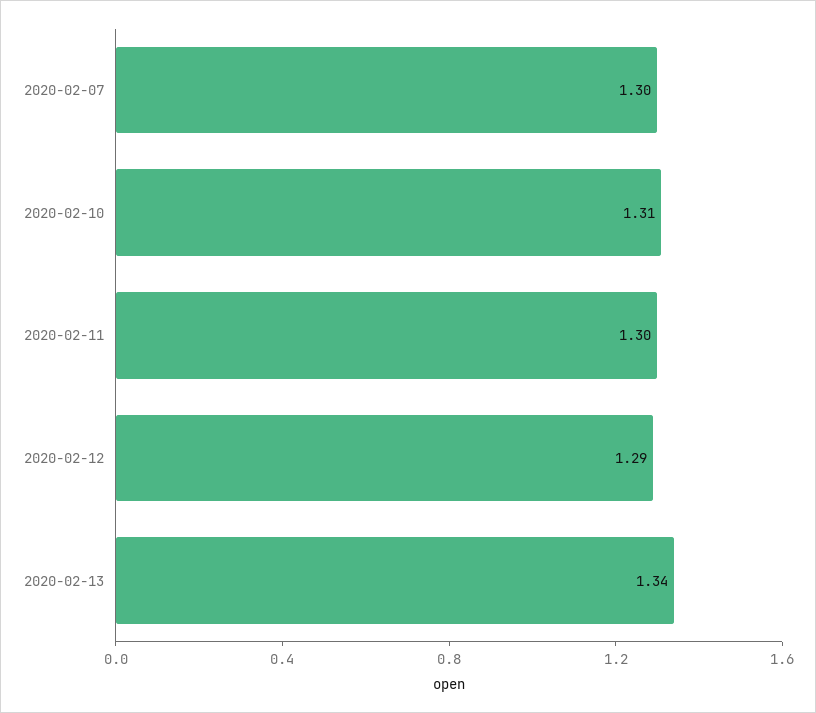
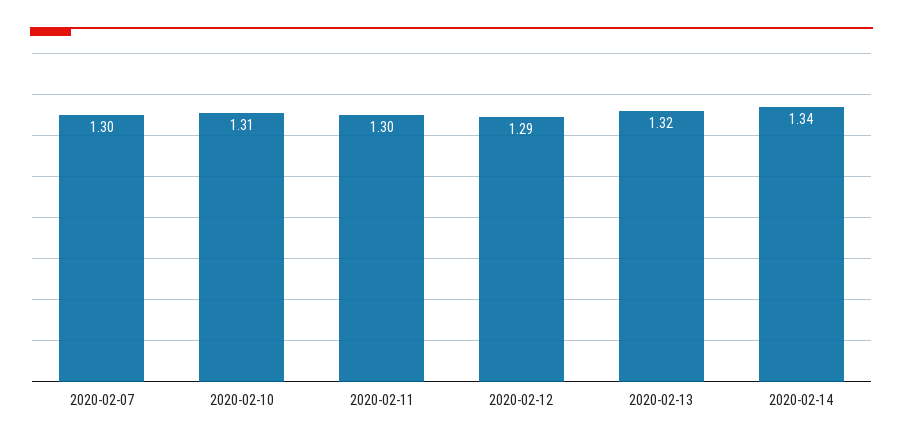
2020-02-13: 1.34 -> 1.32
2020-02-14: none -> 1.34

